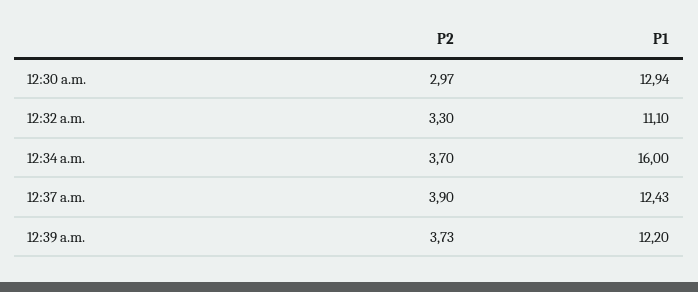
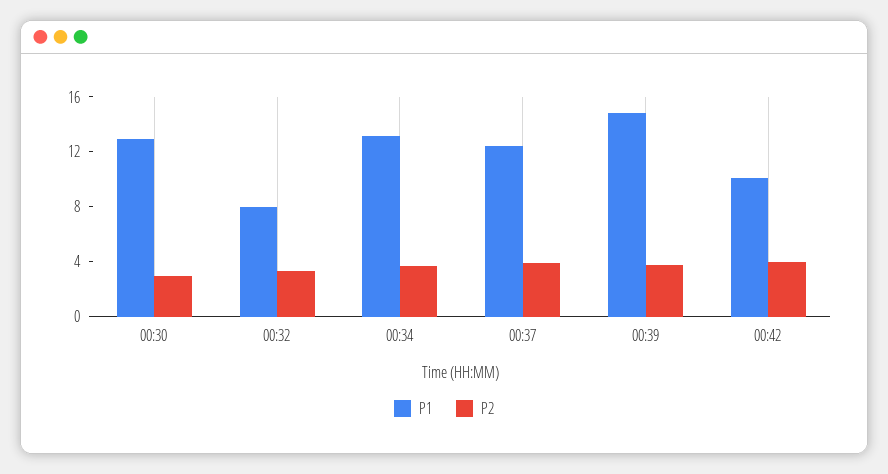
P1, 12:32 a.m.: 11.1 -> 8
P1, 12:34 a.m.: 16 -> 13
P1, 12:39 a.m.: 12.2 -> 15
P1, 00:42: none -> 10
P2, 00:42: none -> 4

